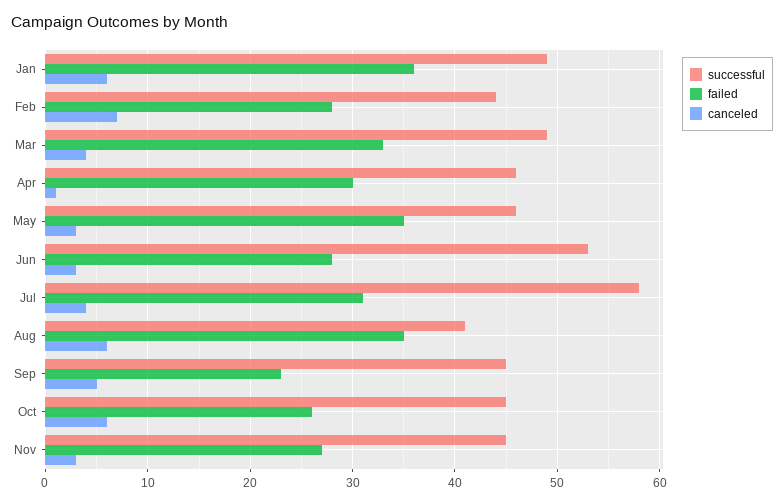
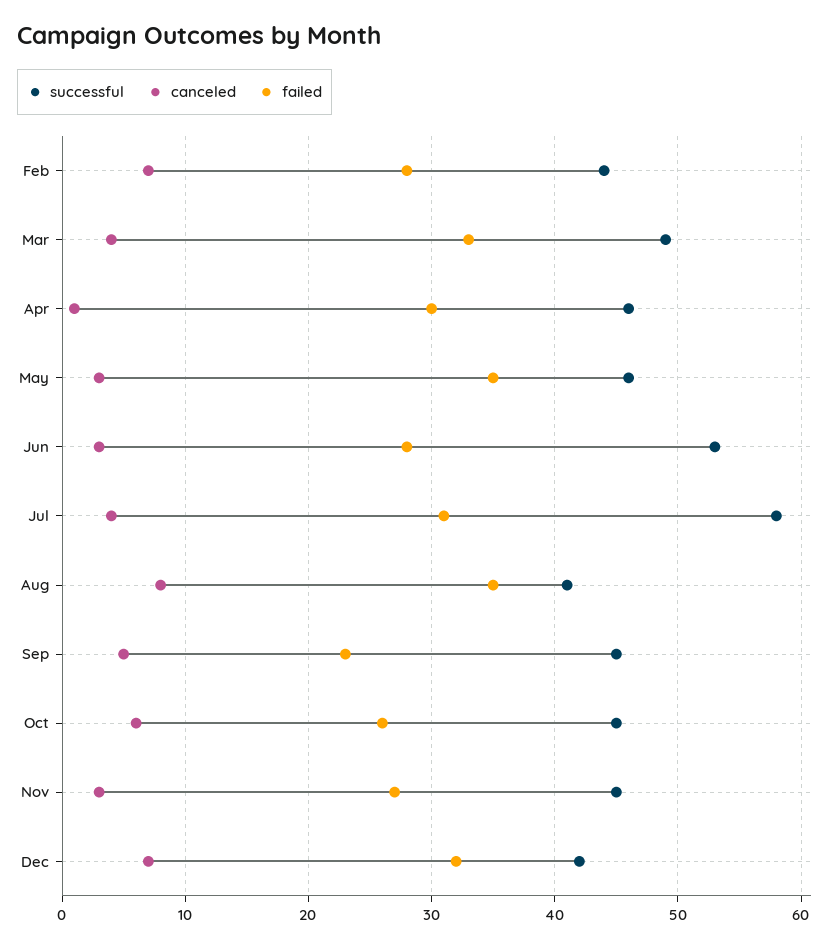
successful, Jan: 49 -> none
failed, Jan: 36 -> none
canceled, Jan: 6 -> none
canceled, Aug: 6 -> 8
successful, Dec: none -> 42
canceled, Dec: none -> 7
failed, Dec: none -> 32

